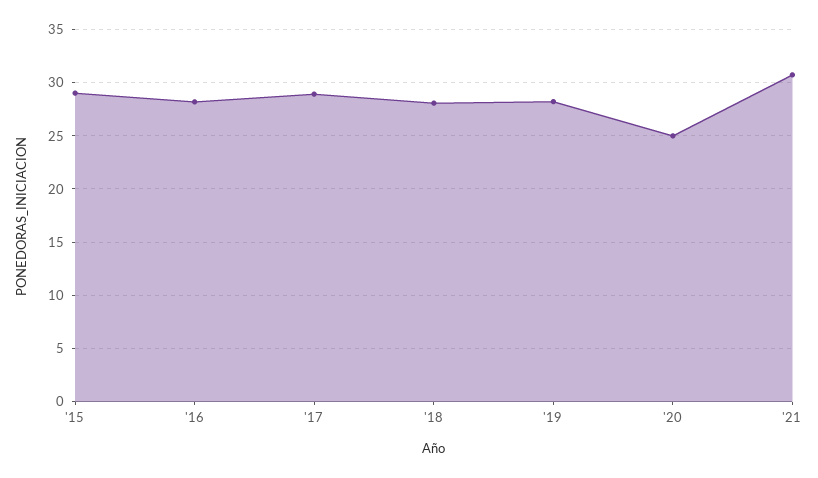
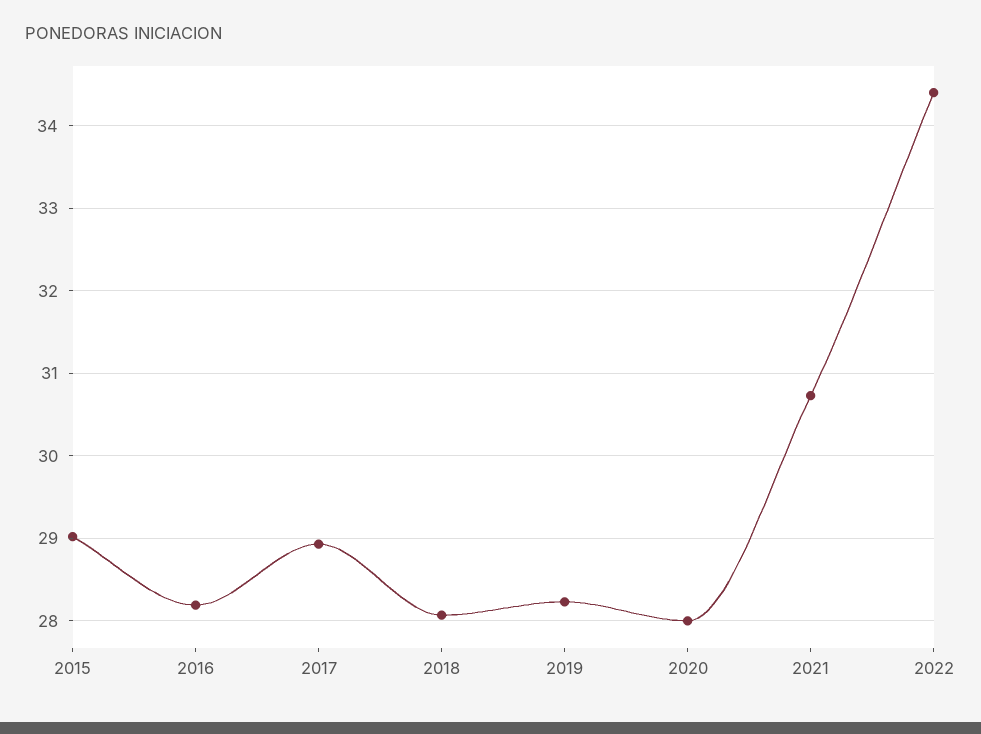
'20: 25 -> 28
2022: none -> 34.4

